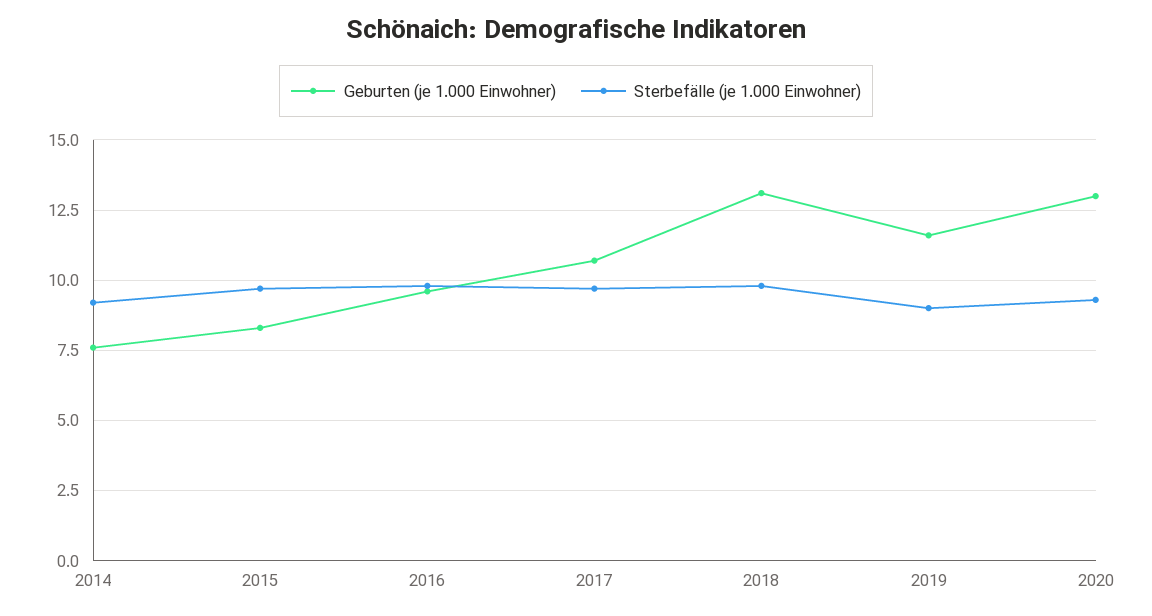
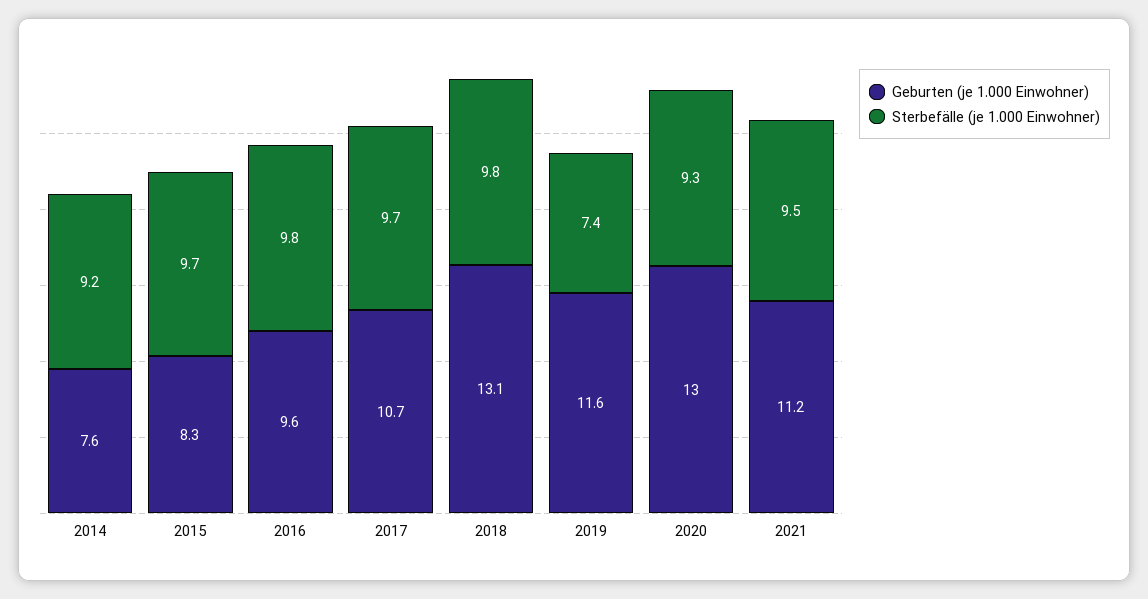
Sterbefälle (je 1.000 Einwohner), 2019: 9 -> 7.4
Geburten (je 1.000 Einwohner), 2021: none -> 11.2
Sterbefälle (je 1.000 Einwohner), 2021: none -> 9.5

